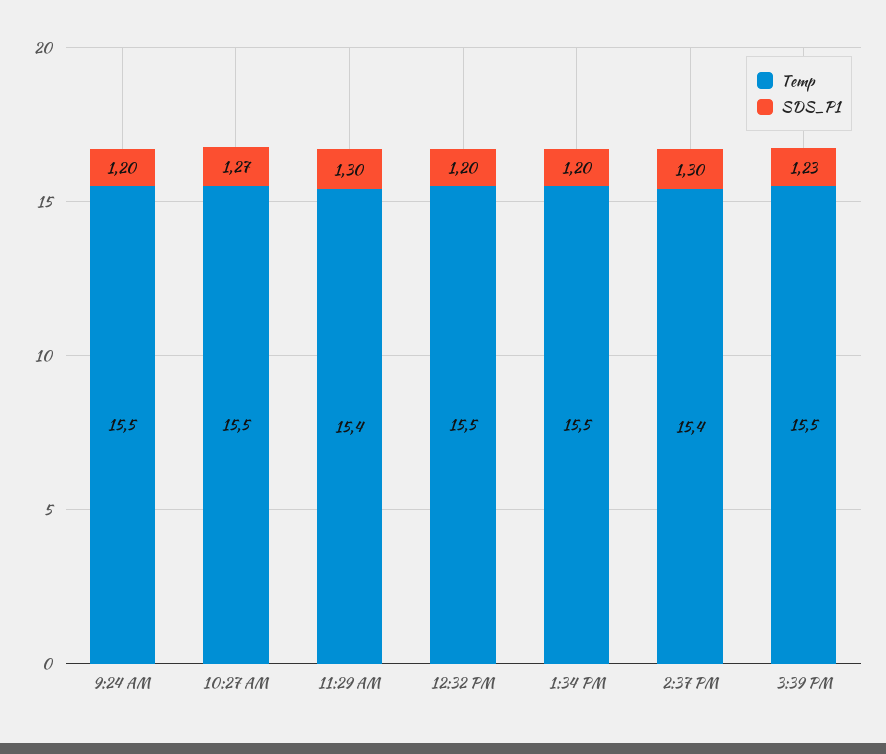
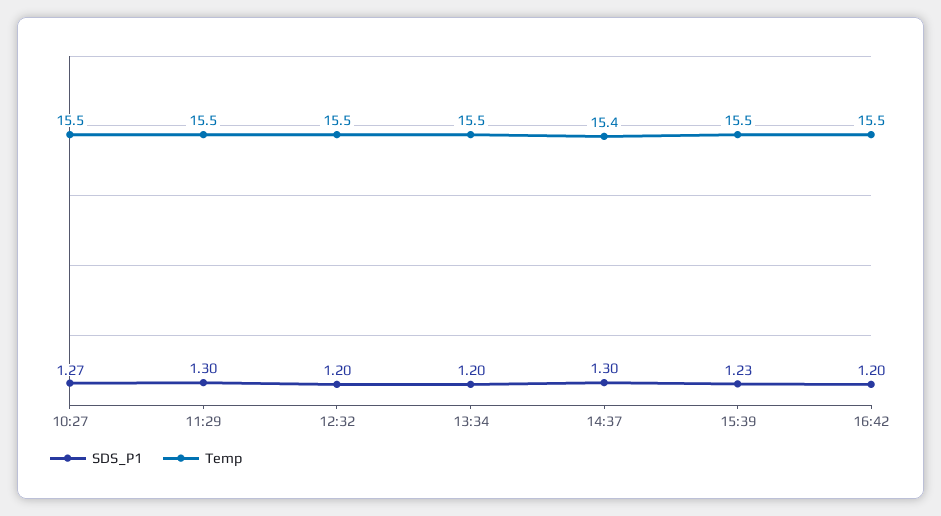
Temp, 9:24 AM: 15.5 -> none
SDS_P1, 9:24 AM: 1.2 -> none
Temp, 11:29 AM: 15.4 -> 15.5
SDS_P1, 16:42: none -> 1.2
Temp, 16:42: none -> 15.5

